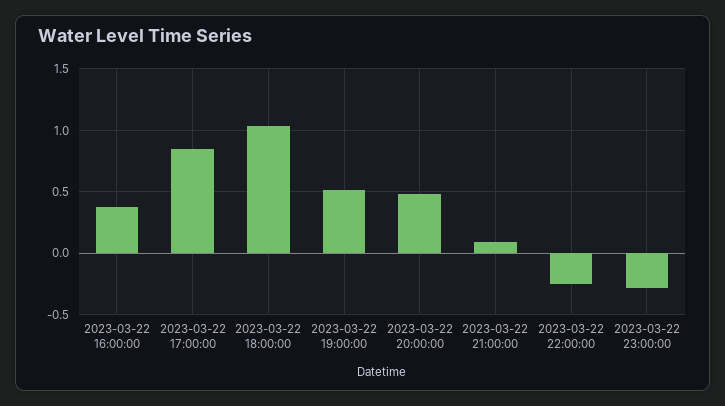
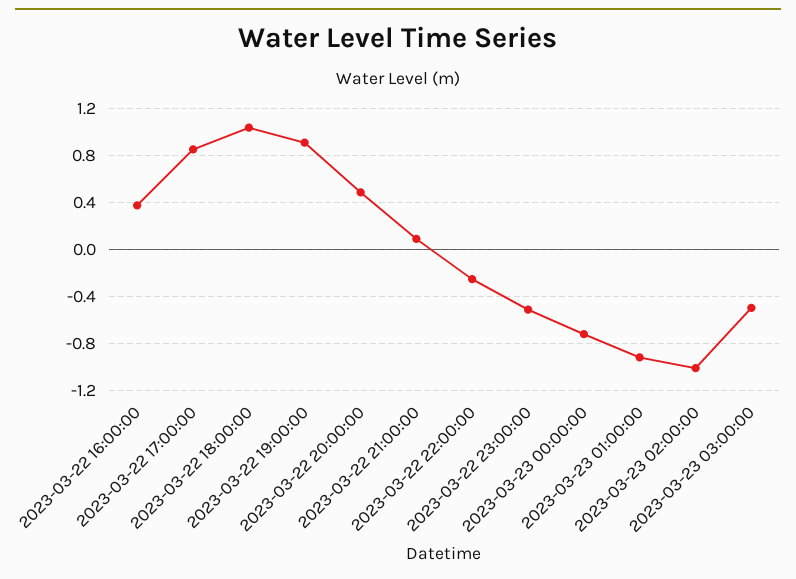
2023-03-22 19:00:00: 0.5 -> 0.9
2023-03-22 23:00:00: -0.3 -> -0.5
2023-03-23 00:00:00: none -> -0.7
2023-03-23 01:00:00: none -> -0.9
2023-03-23 02:00:00: none -> -1
2023-03-23 03:00:00: none -> -0.5

